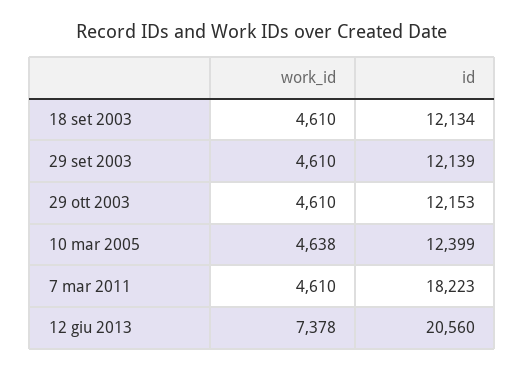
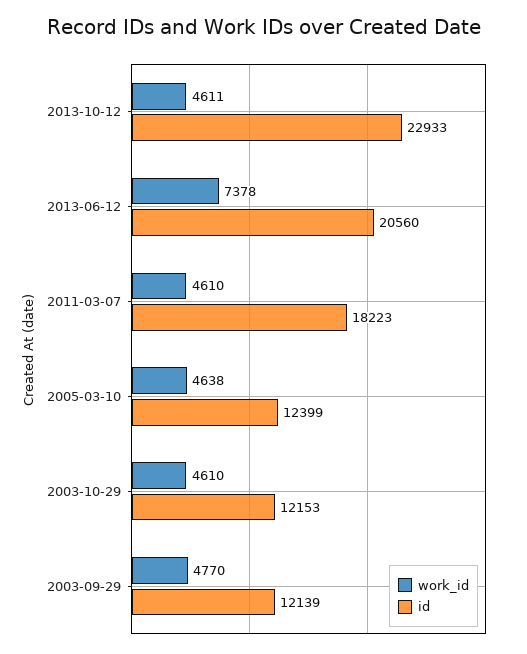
work_id, 18 set 2003: 4610 -> none
id, 18 set 2003: 12134 -> none
work_id, 29 set 2003: 4610 -> 4770
work_id, 2013-10-12: none -> 4611
id, 2013-10-12: none -> 22933

